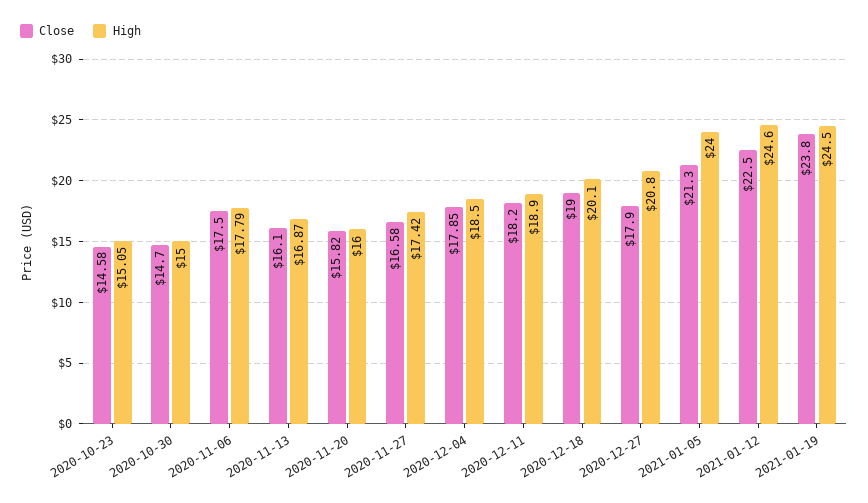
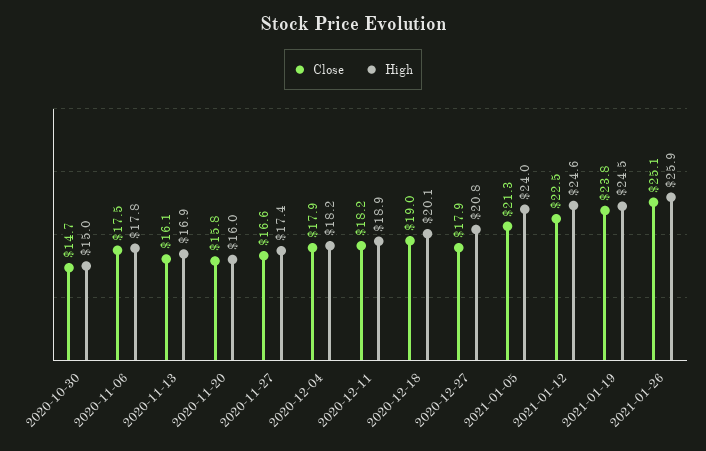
Close, 2020-10-23: 14.58 -> none
High, 2020-10-23: 15.05 -> none
High, 2020-12-04: 18.5 -> 18.2
Close, 2021-01-26: none -> 25.1
High, 2021-01-26: none -> 25.9

